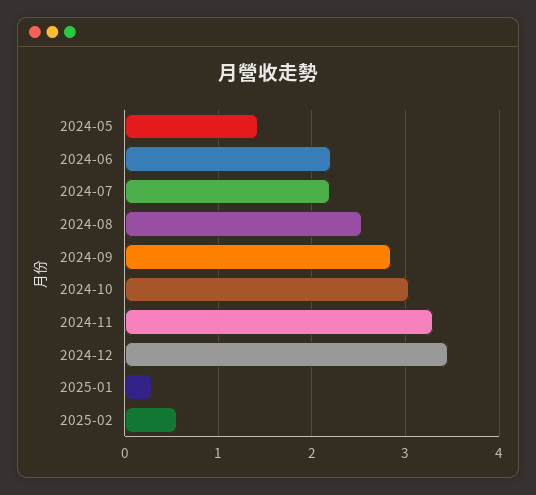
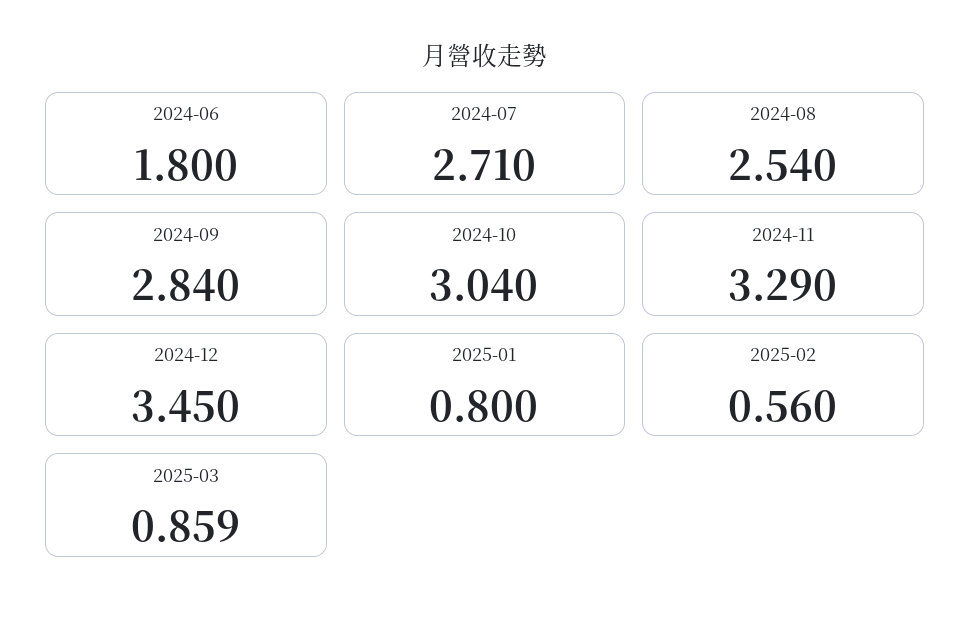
2024-05: 1.4 -> none
2024-06: 2.2 -> 1.8
2024-07: 2.2 -> 2.71
2025-01: 0.3 -> 0.8
2025-03: none -> 0.859

